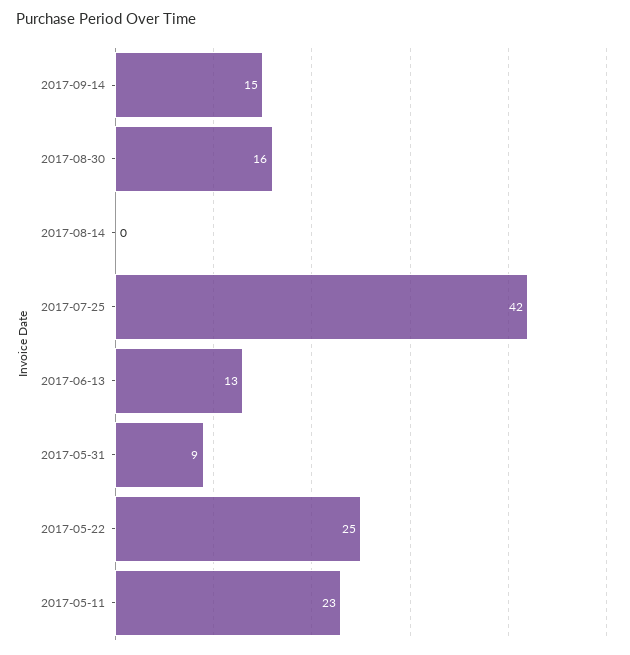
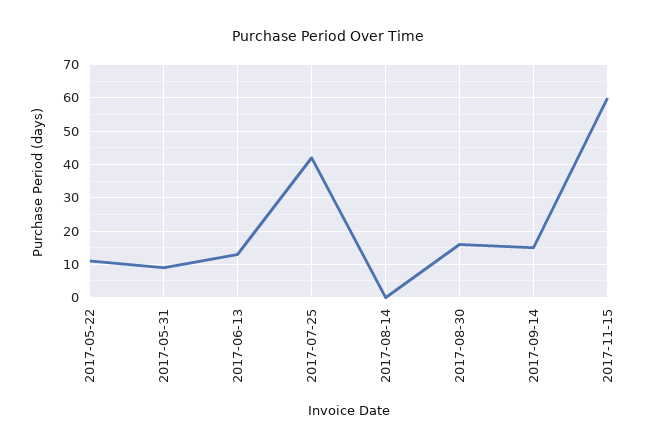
2017-05-22: 25 -> 10
2017-05-11: 23 -> none
2017-11-15: none -> 60

